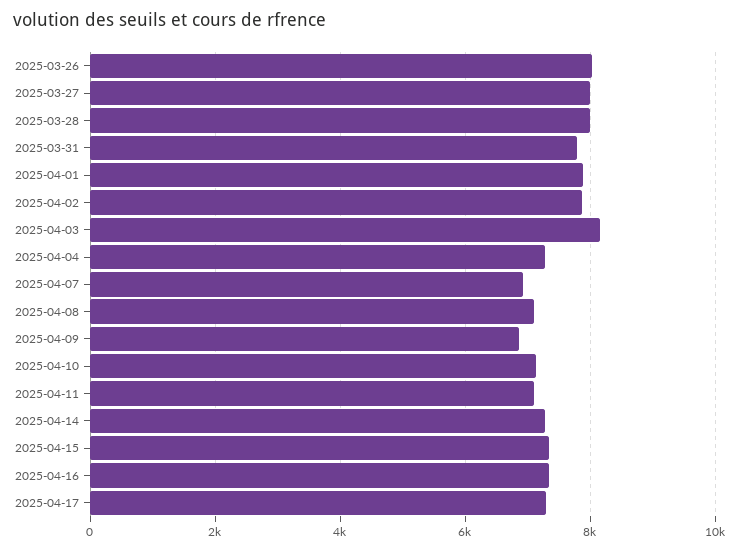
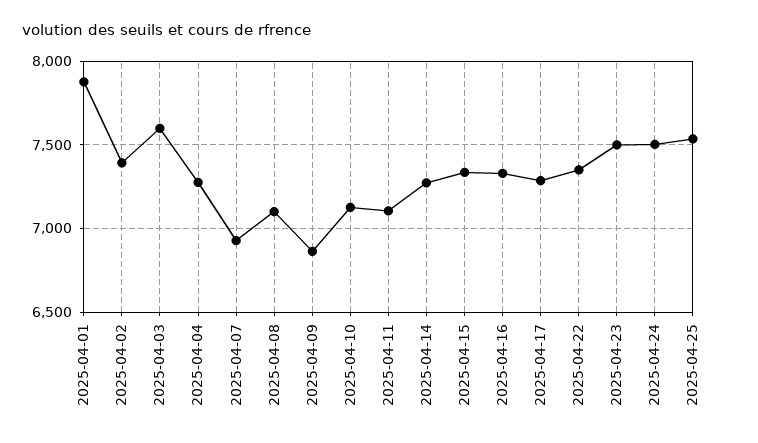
2025-03-26: 8000 -> none
2025-03-27: 8000 -> none
2025-03-28: 8000 -> none
2025-03-31: 7800 -> none
2025-04-02: 7800 -> 7400
2025-04-03: 8200 -> 7600
2025-04-22: none -> 7350
2025-04-23: none -> 7500
2025-04-24: none -> 7500
2025-04-25: none -> 7550

